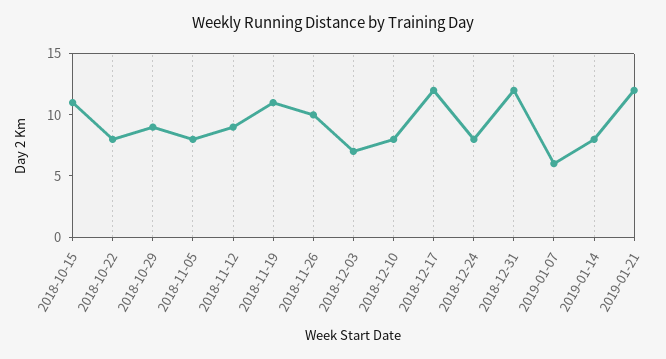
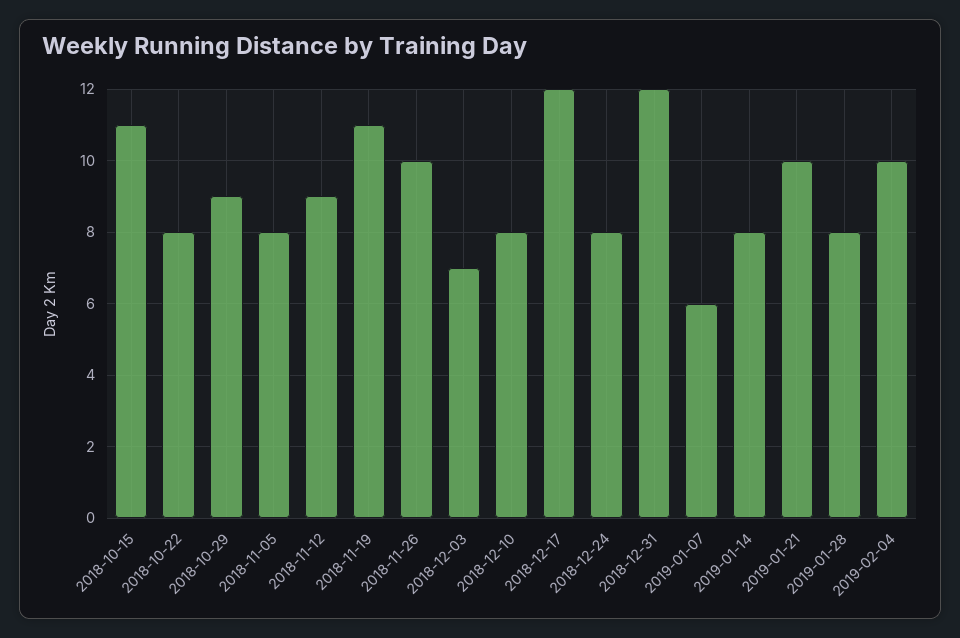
2019-01-21: 12 -> 10
2019-01-28: none -> 8
2019-02-04: none -> 10

